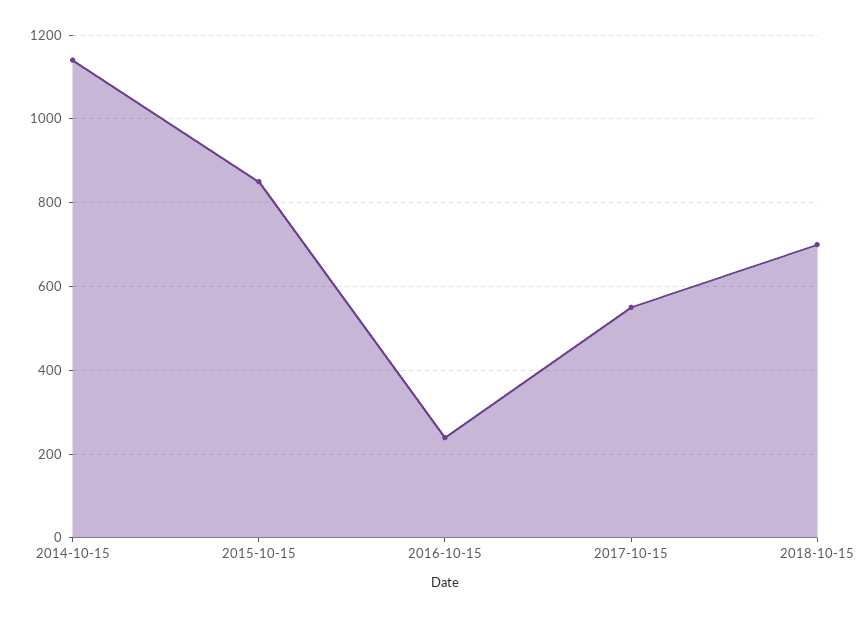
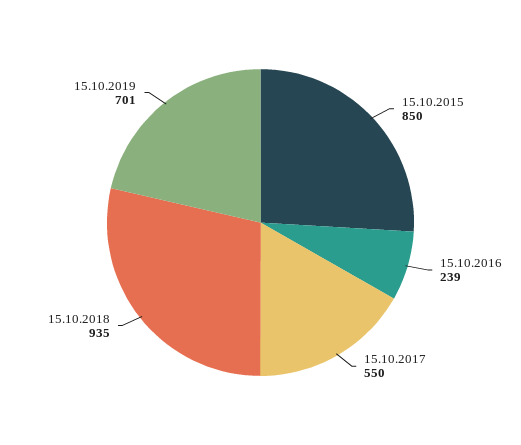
2014-10-15: 1140 -> none
2018-10-15: 700 -> 935
15.10.2019: none -> 701

